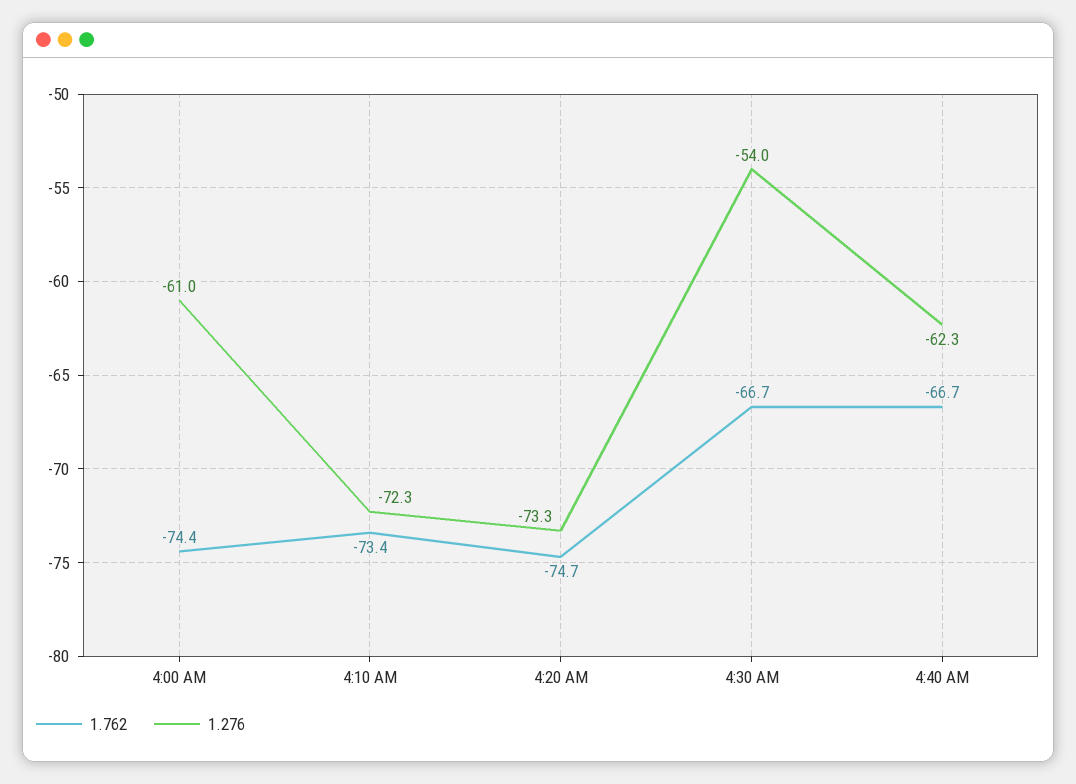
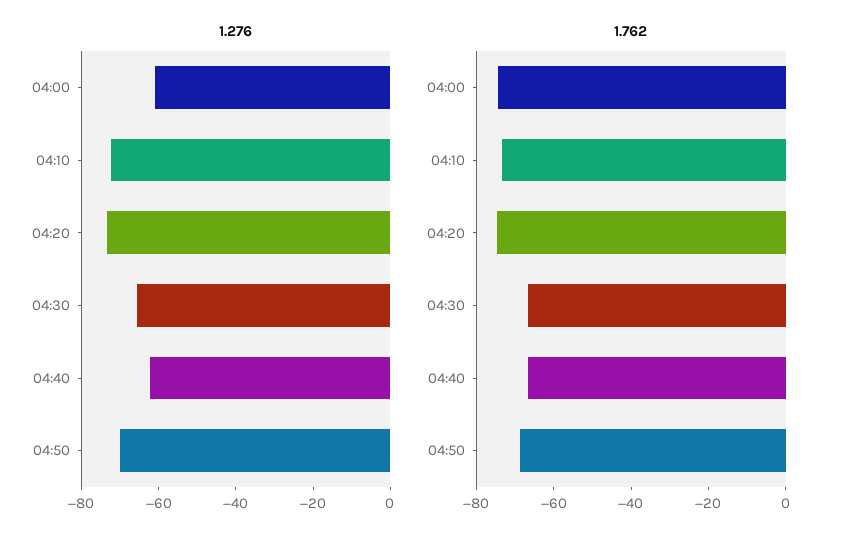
1.276, 4:30 AM: -54 -> -65
1.276, 04:50: none -> -70
1.762, 04:50: none -> -70

